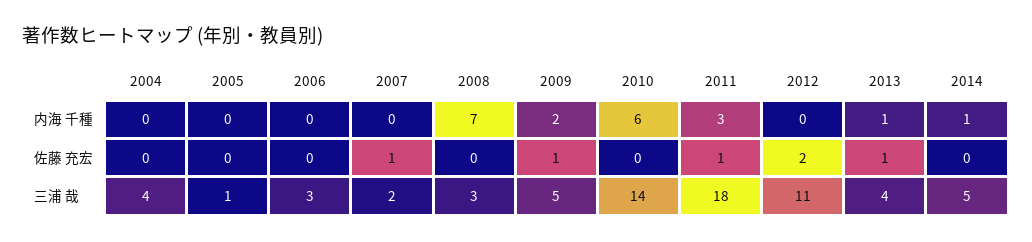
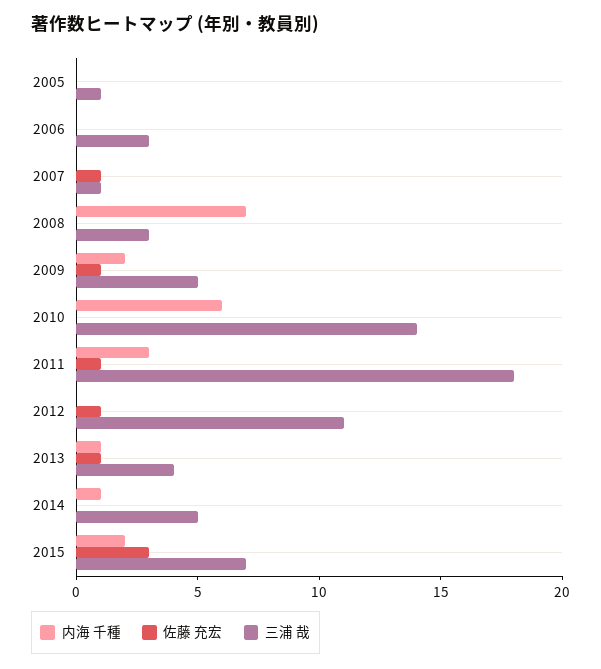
内海 千種, 2004: 0 -> none
佐藤 充宏, 2004: 0 -> none
佐藤 充宏, 2012: 2 -> 1
三浦 哉, 2004: 4 -> none
三浦 哉, 2007: 2 -> 1
内海 千種, 2015: none -> 2
佐藤 充宏, 2015: none -> 3
三浦 哉, 2015: none -> 7

